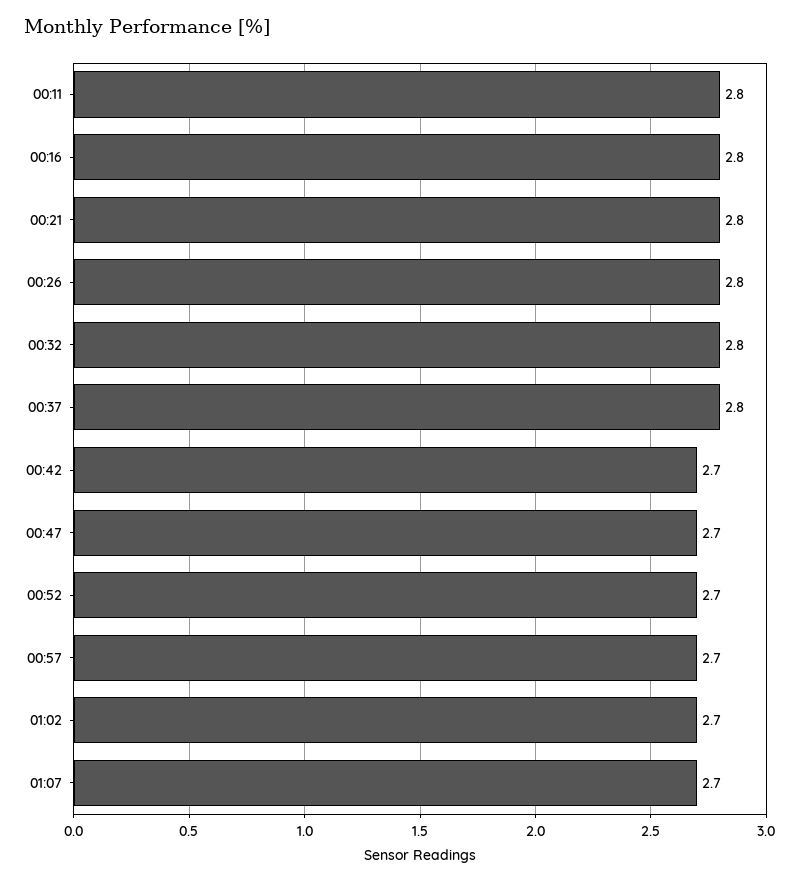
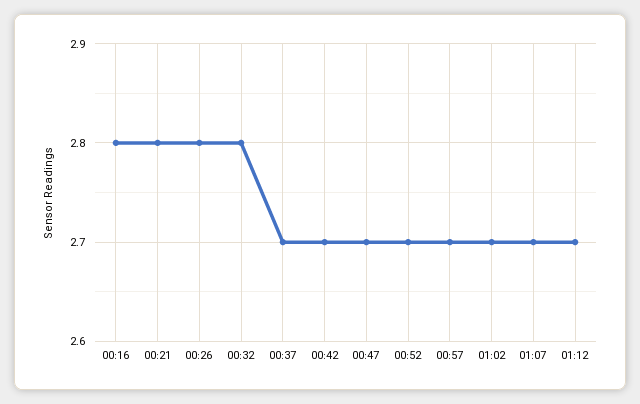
00:11: 2.8 -> none
00:37: 2.8 -> 2.7
01:12: none -> 2.7

